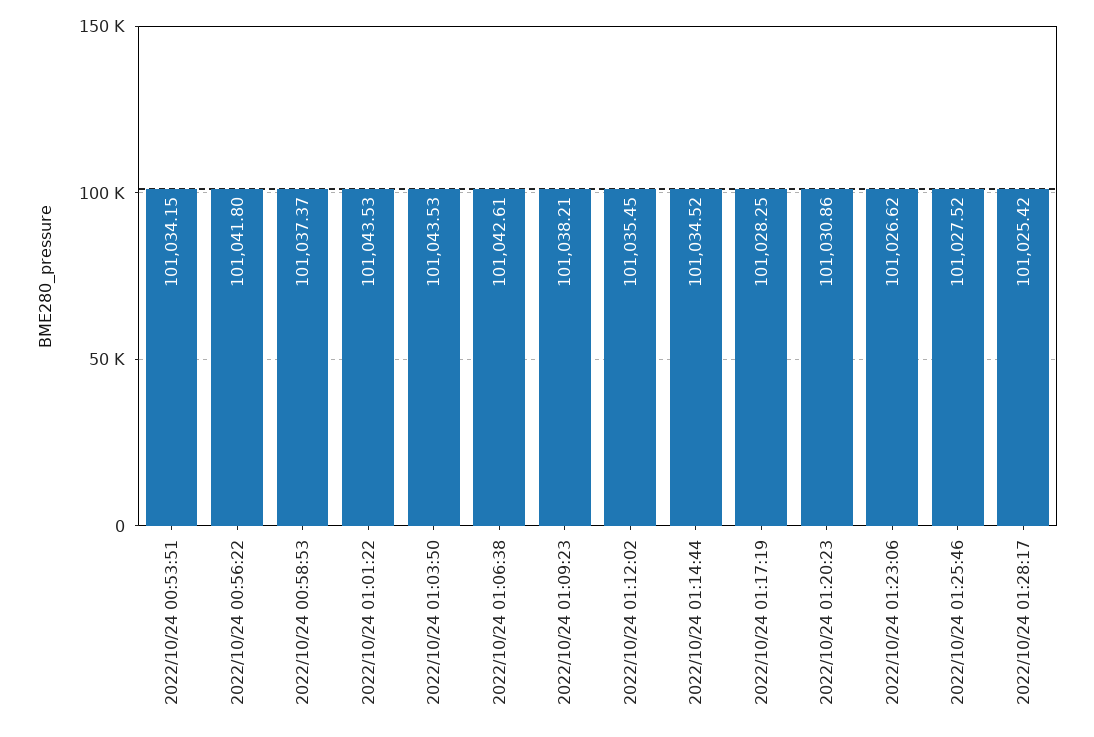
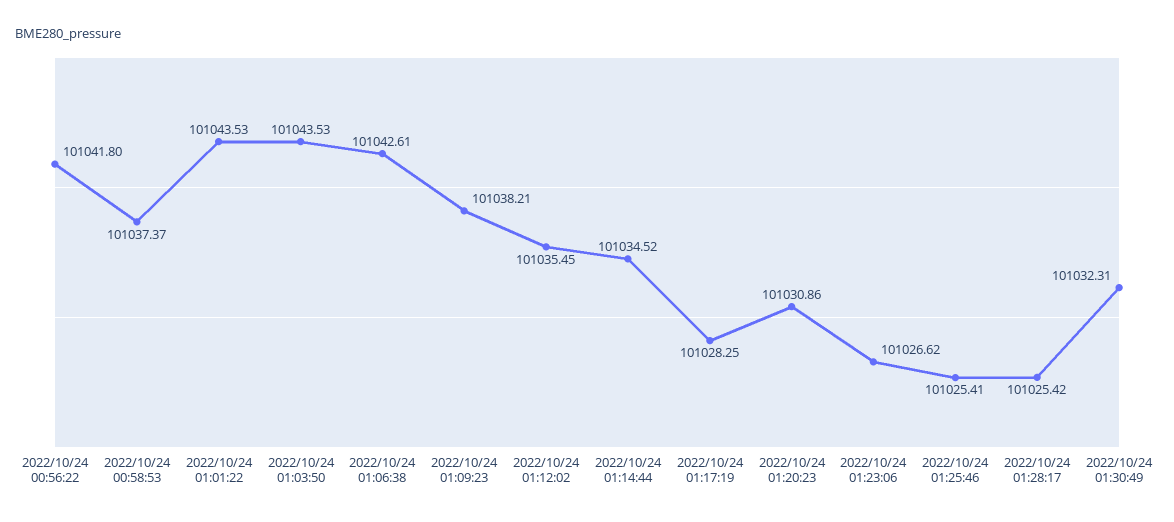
2022/10/24 00:53:51: 101034.15 -> none
2022/10/24 01:25:46: 101027.52 -> 101025.41
2022/10/24 01:30:49: none -> 101032.31

